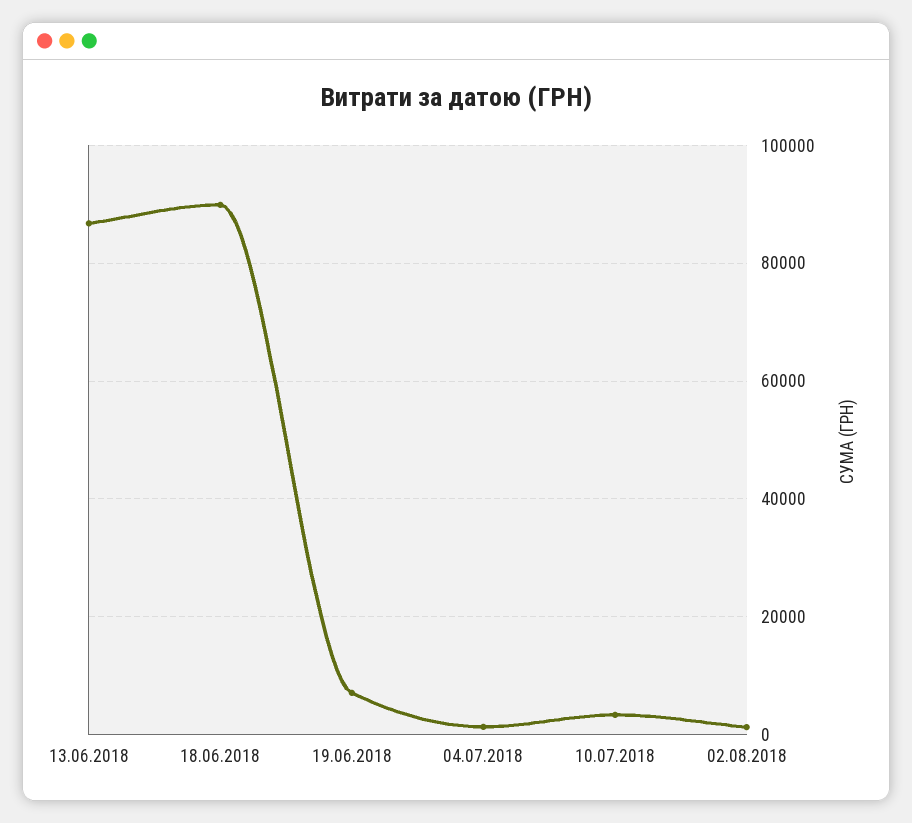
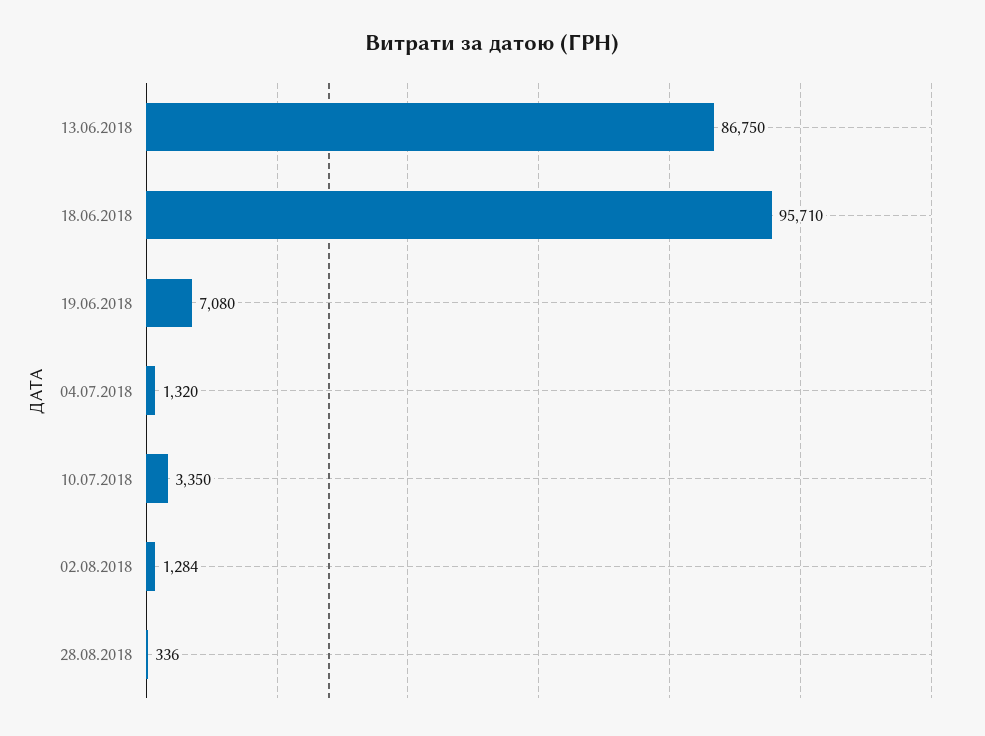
18.06.2018: 90000 -> 95710
28.08.2018: none -> 336

